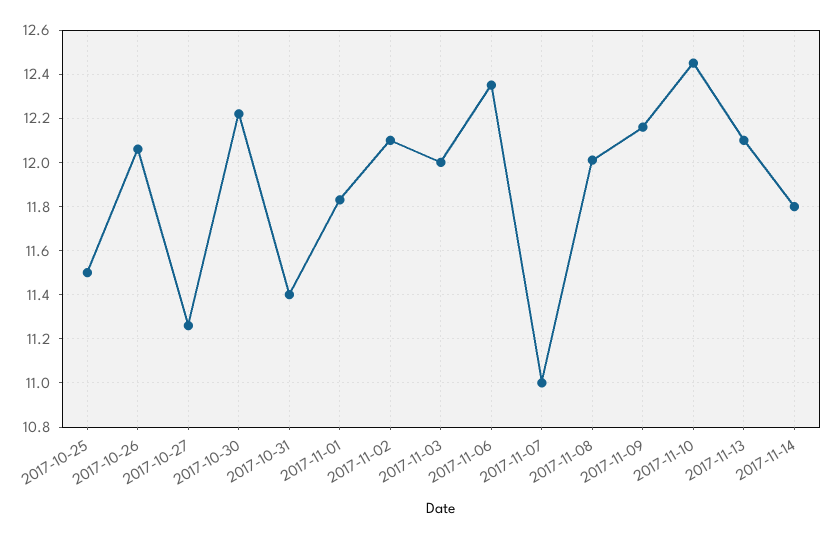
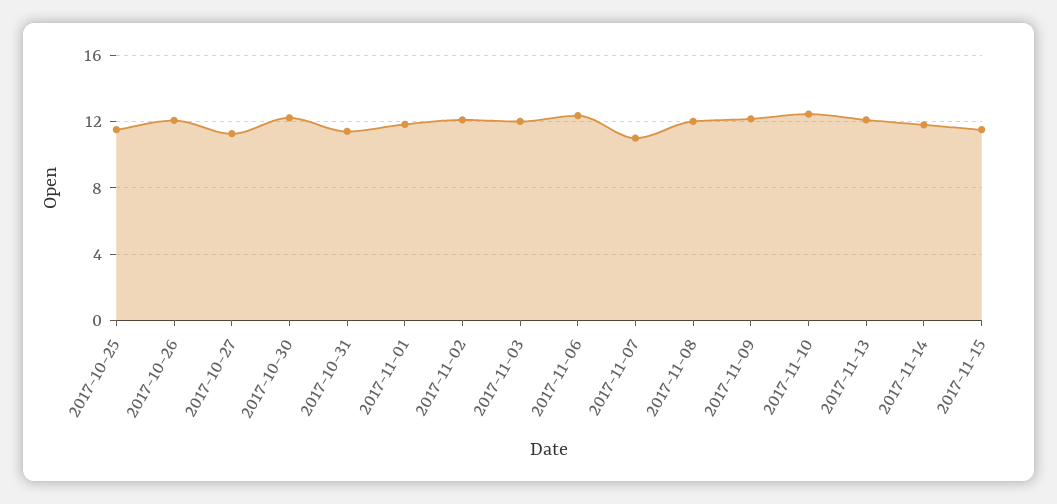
2017-11-15: none -> 11.5

